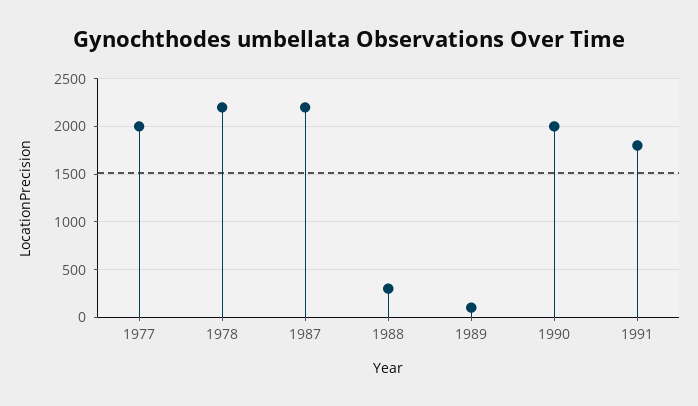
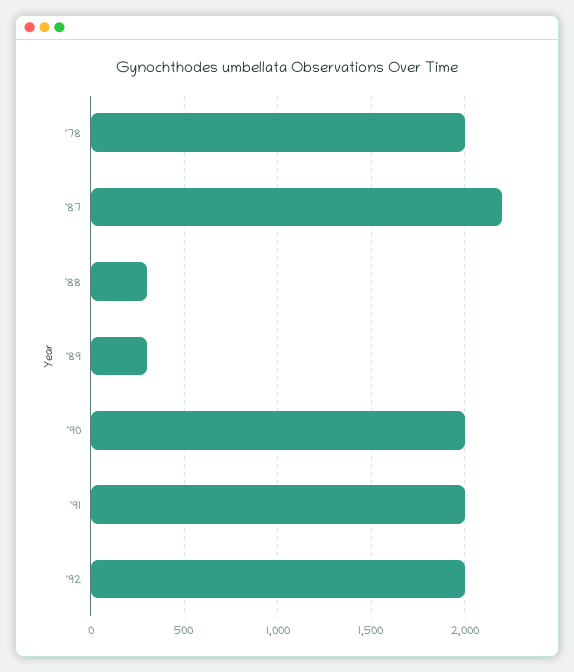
1977: 2000 -> none
1978: 2200 -> 2000
1989: 100 -> 300
1991: 1800 -> 2000
'92: none -> 2000

